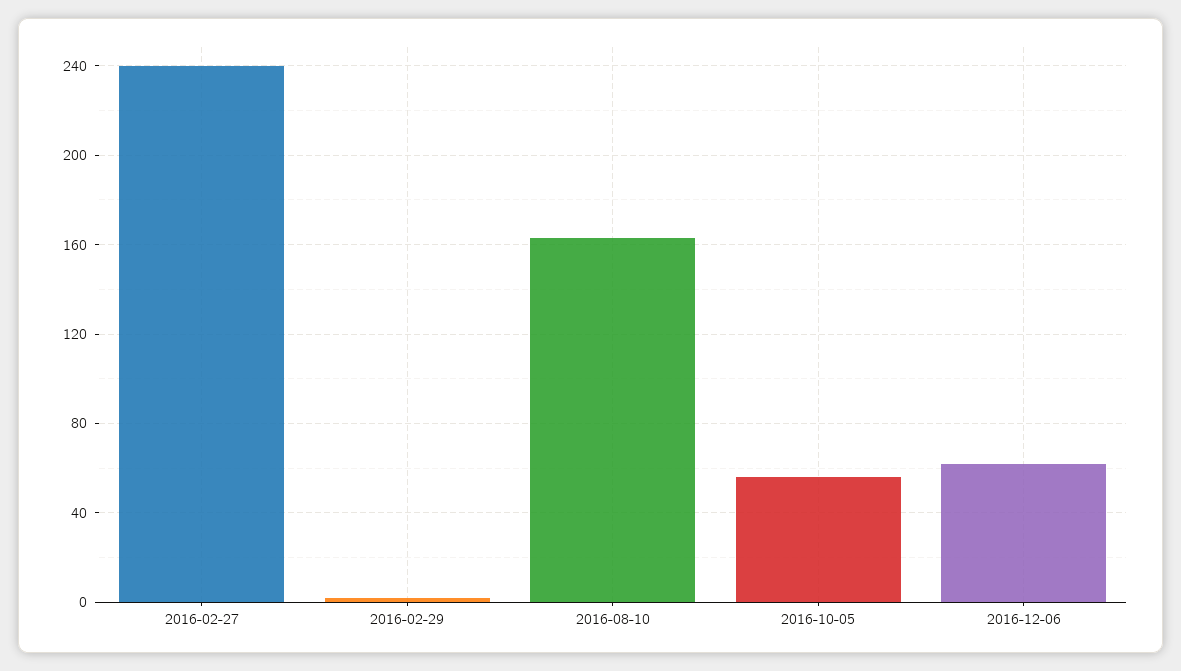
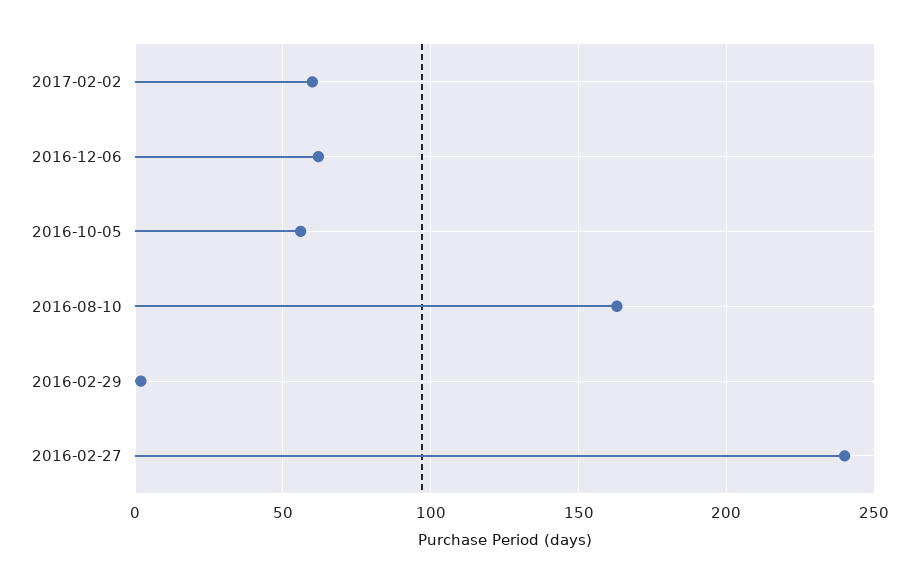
2017-02-02: none -> 60

